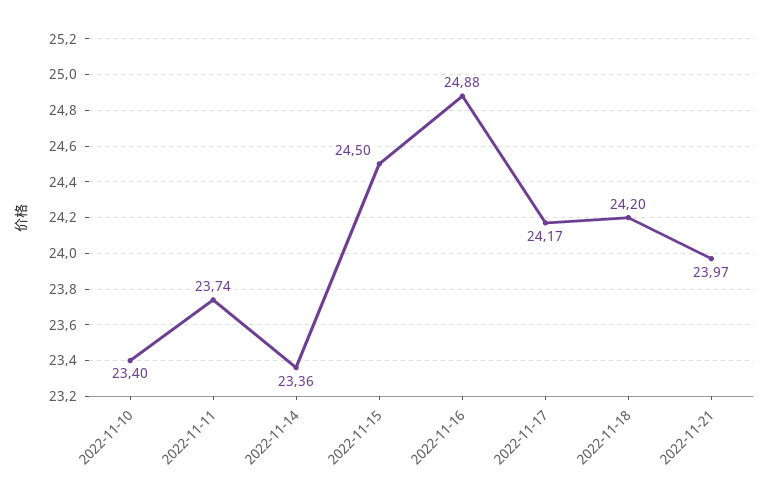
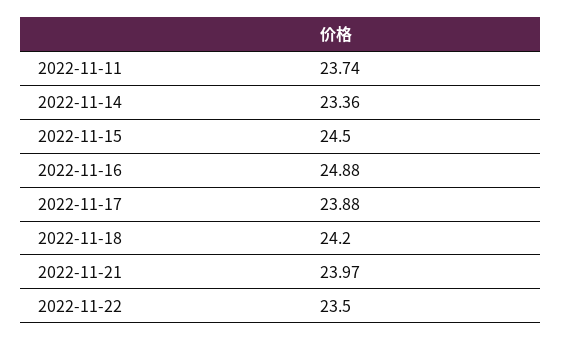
2022-11-10: 23.4 -> none
2022-11-17: 24.17 -> 23.88
2022-11-22: none -> 23.5

